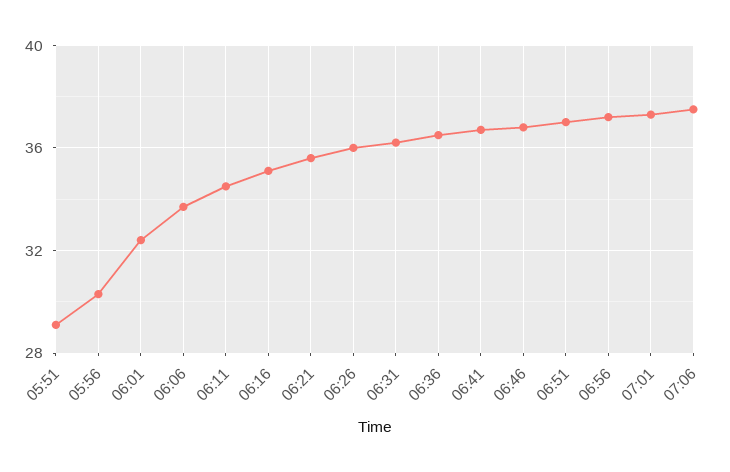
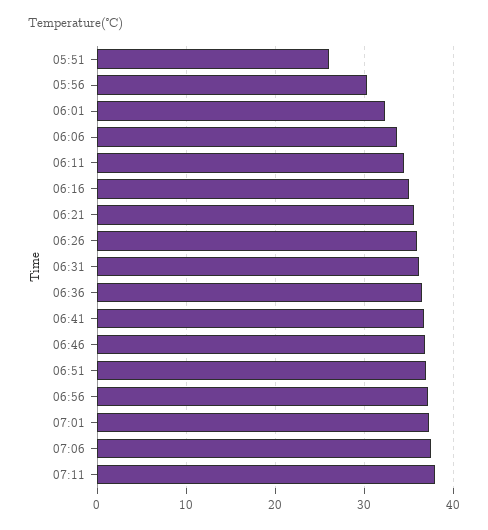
05:51: 29 -> 26
07:11: none -> 38

